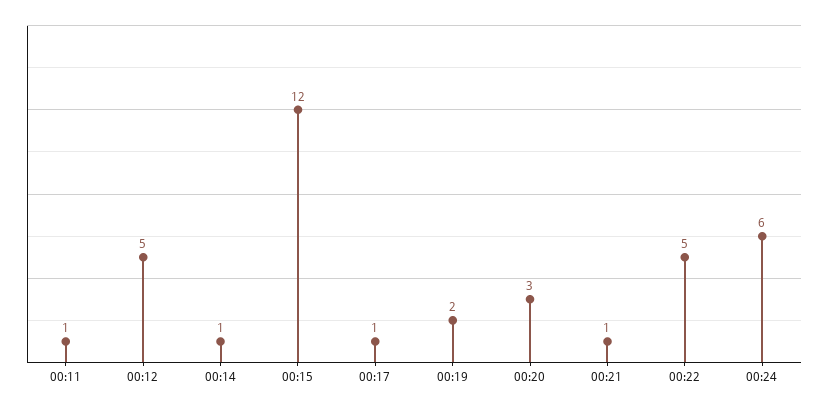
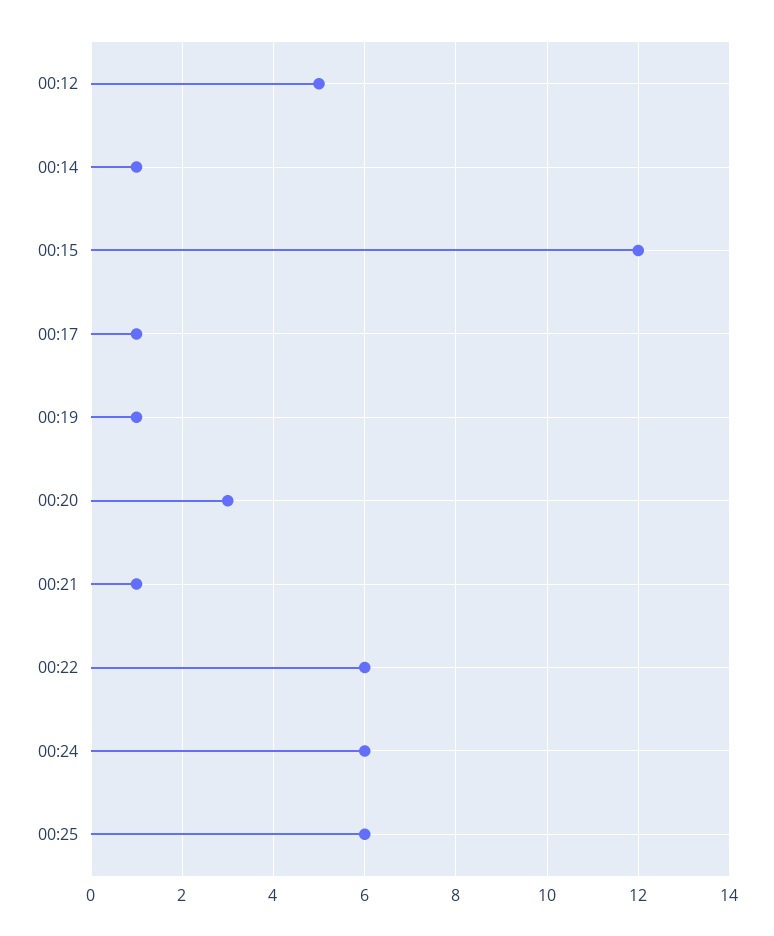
00:11: 1 -> none
00:19: 2 -> 1
00:22: 5 -> 6
00:25: none -> 6

